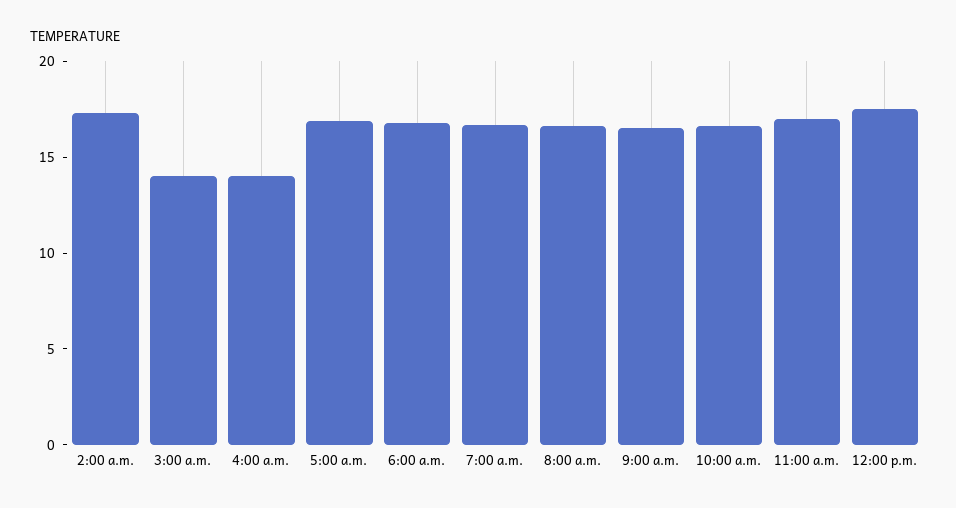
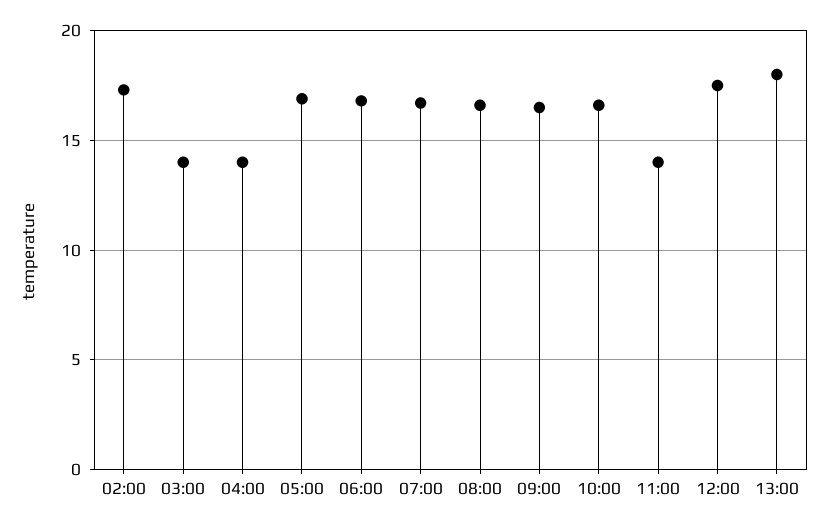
11:00 a.m.: 17 -> 14
13:00: none -> 18

